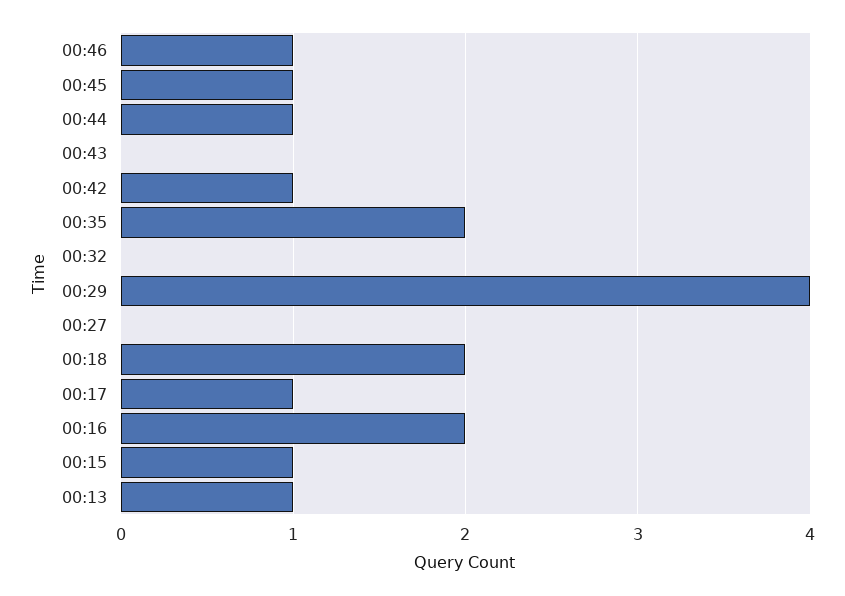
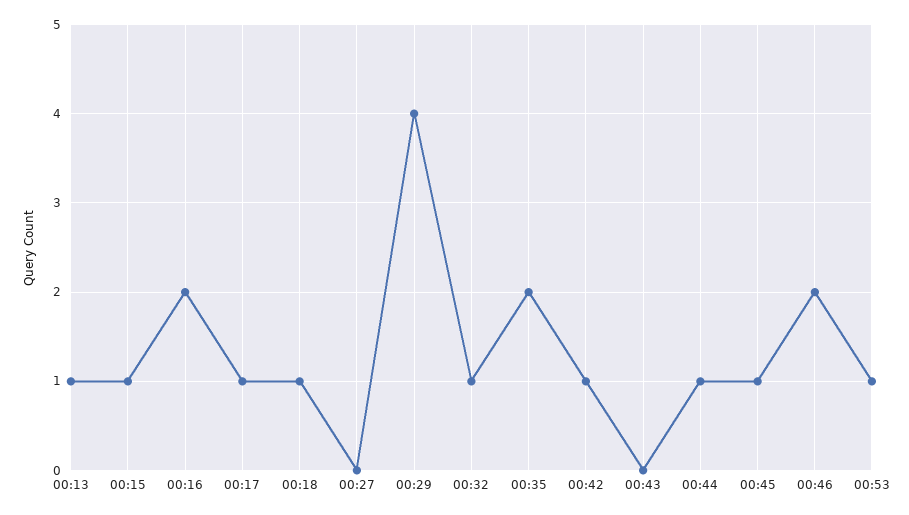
00:46: 1 -> 2
00:32: 0 -> 1
00:18: 2 -> 1
00:53: none -> 1

